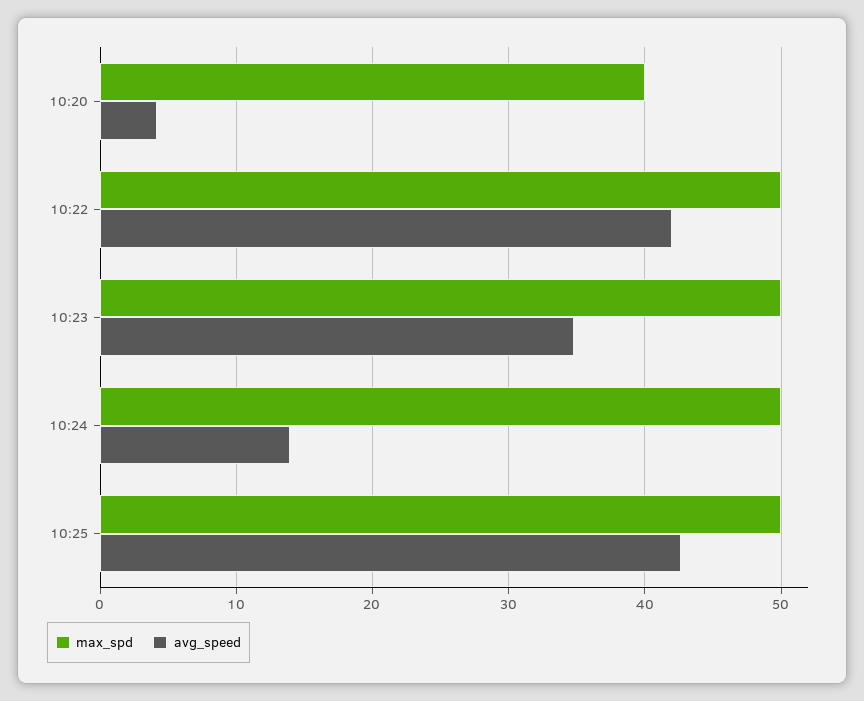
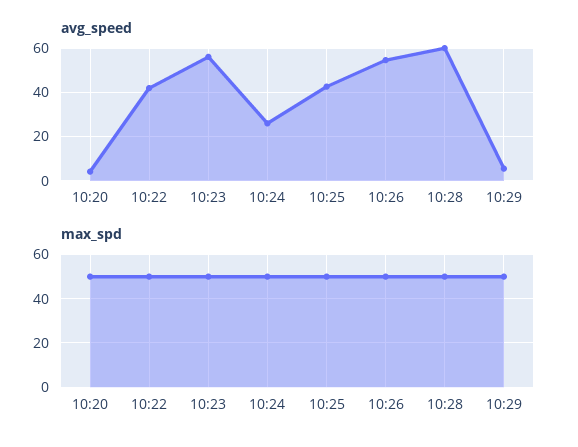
max_spd, 10:20: 40 -> 50
avg_speed, 10:23: 35 -> 55
avg_speed, 10:24: 14 -> 25
avg_speed, 10:26: none -> 55
avg_speed, 10:28: none -> 60
avg_speed, 10:29: none -> 5
max_spd, 10:26: none -> 50
max_spd, 10:28: none -> 50
max_spd, 10:29: none -> 50

